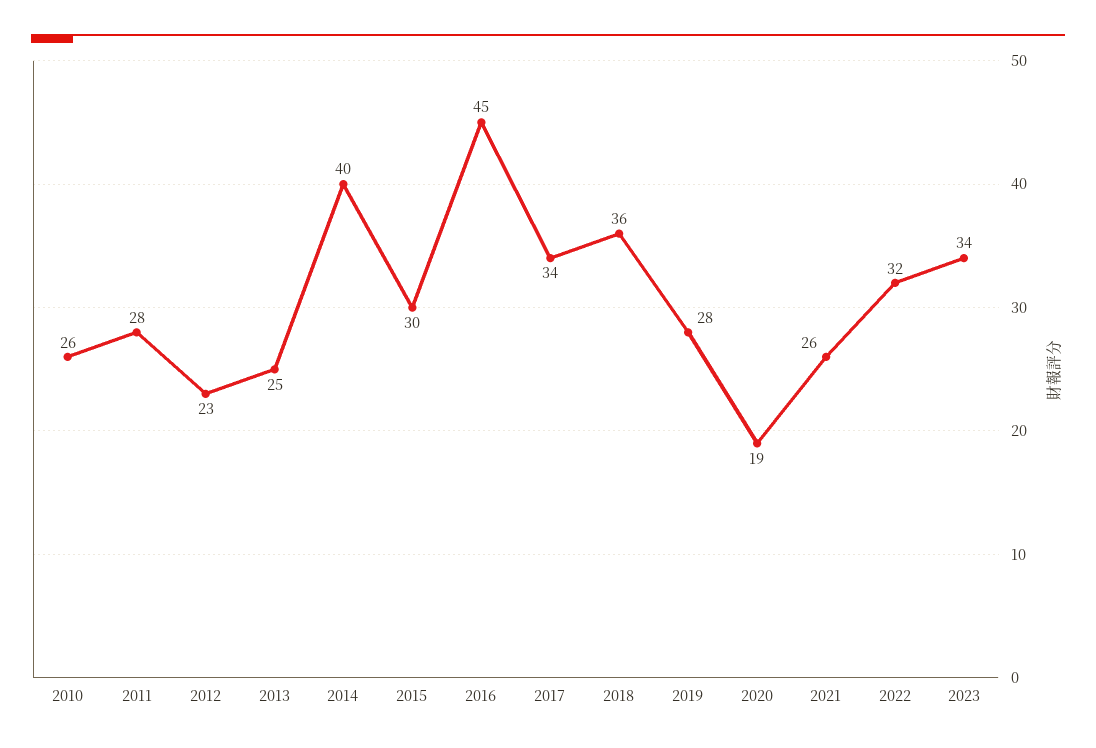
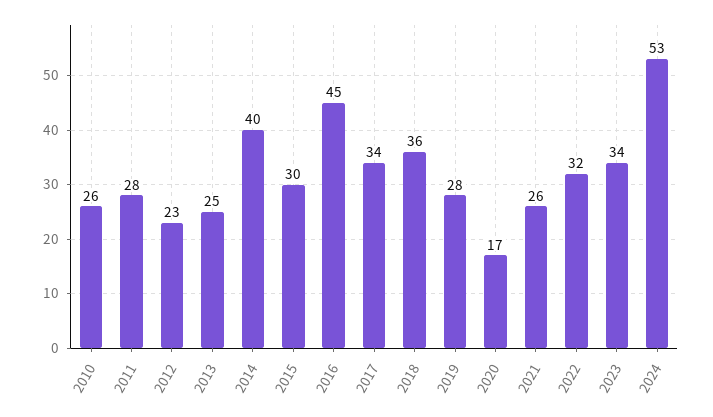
2020: 19 -> 17
2024: none -> 53

